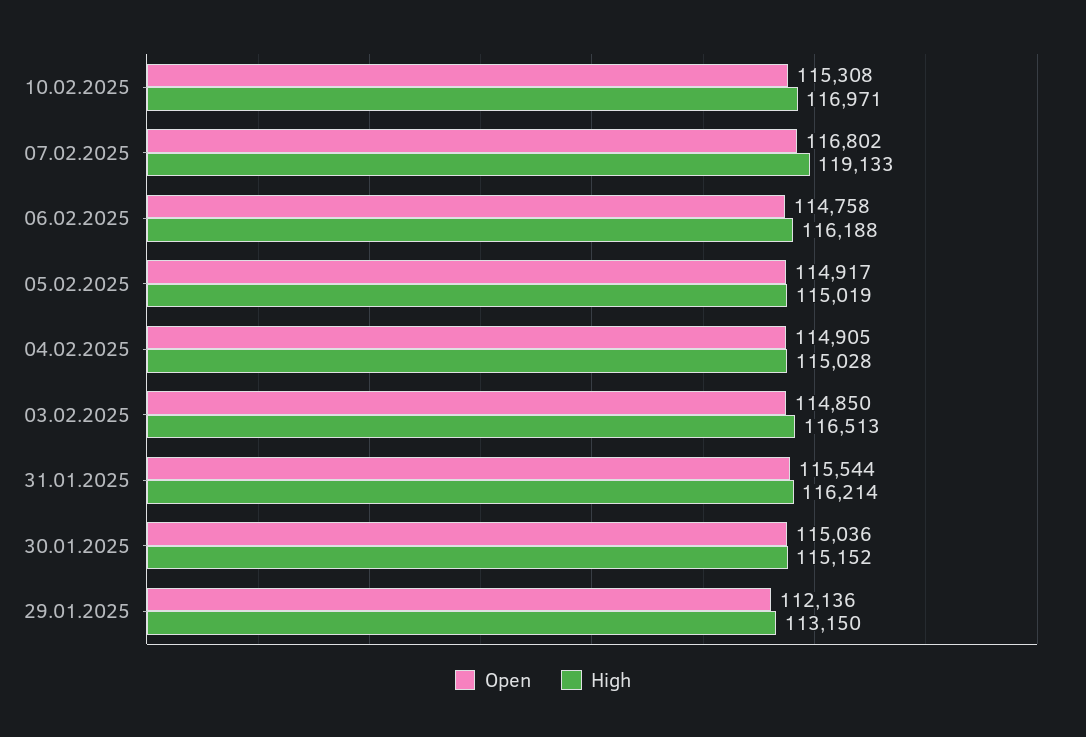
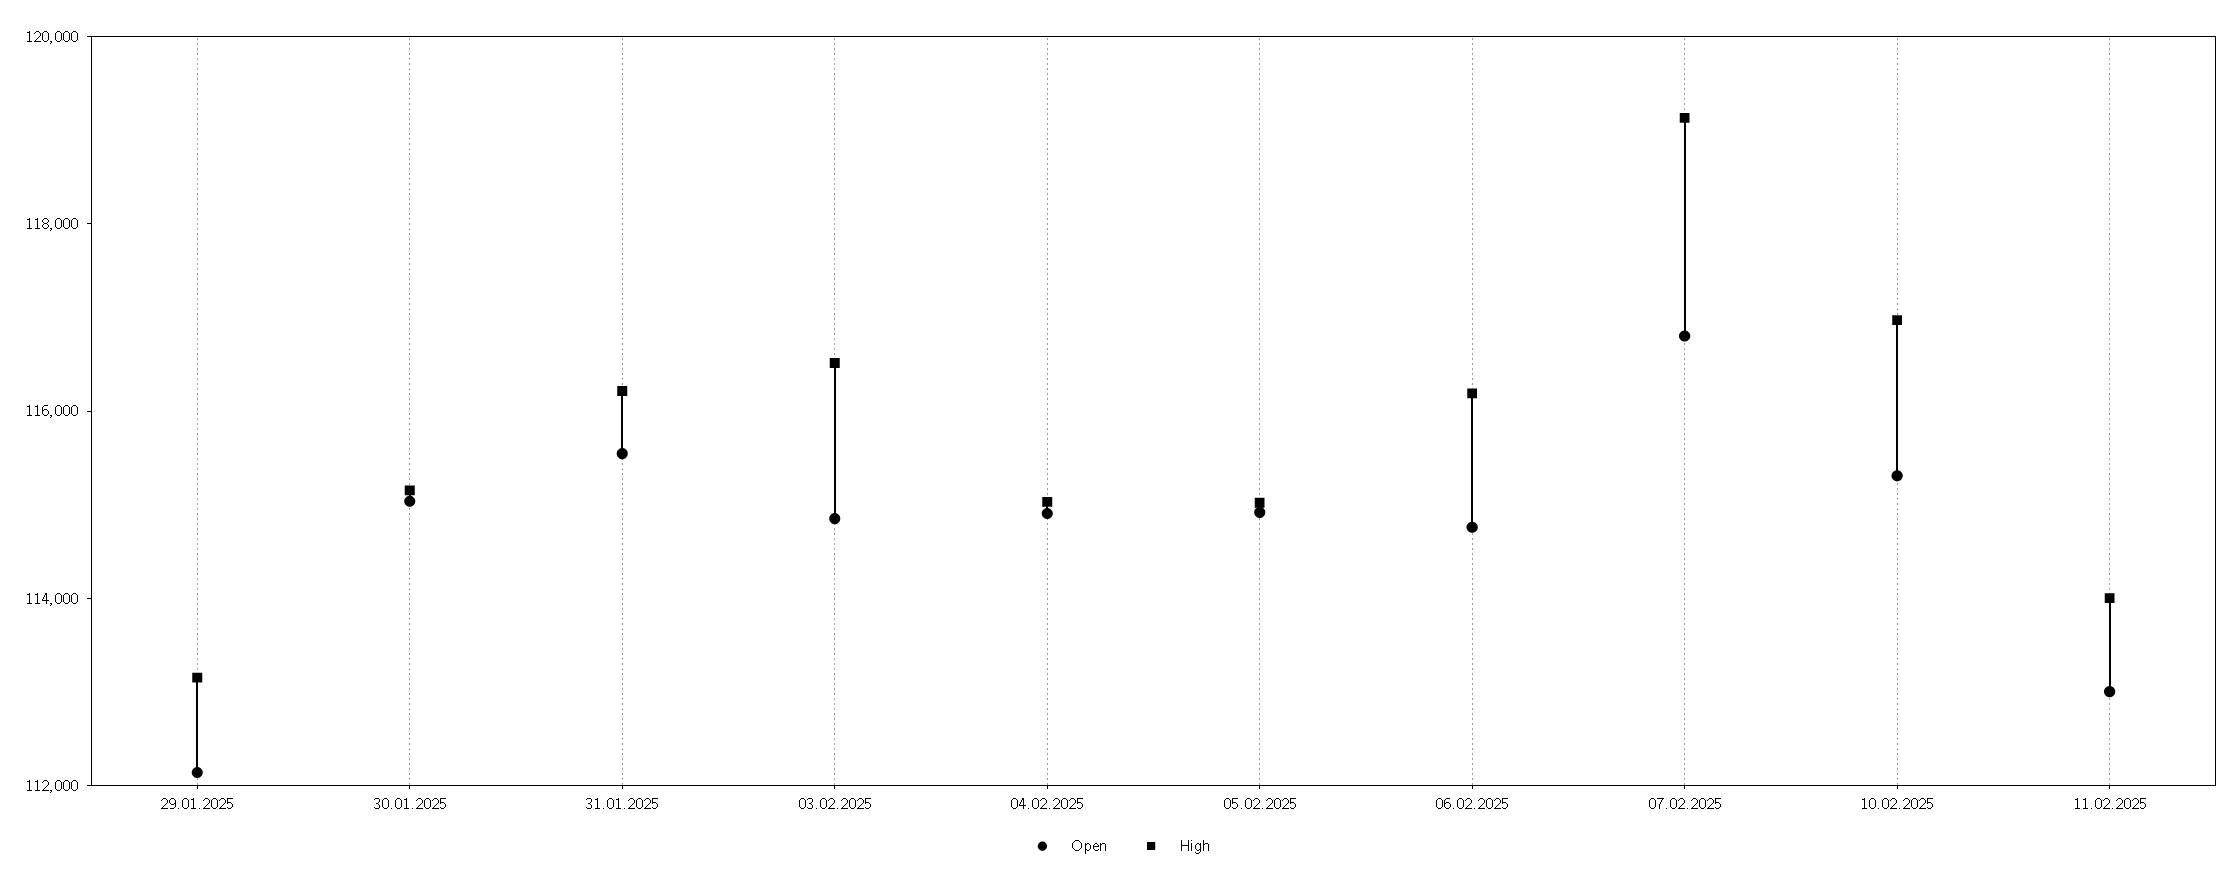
Open, 11.02.2025: none -> 113000
High, 11.02.2025: none -> 114000

